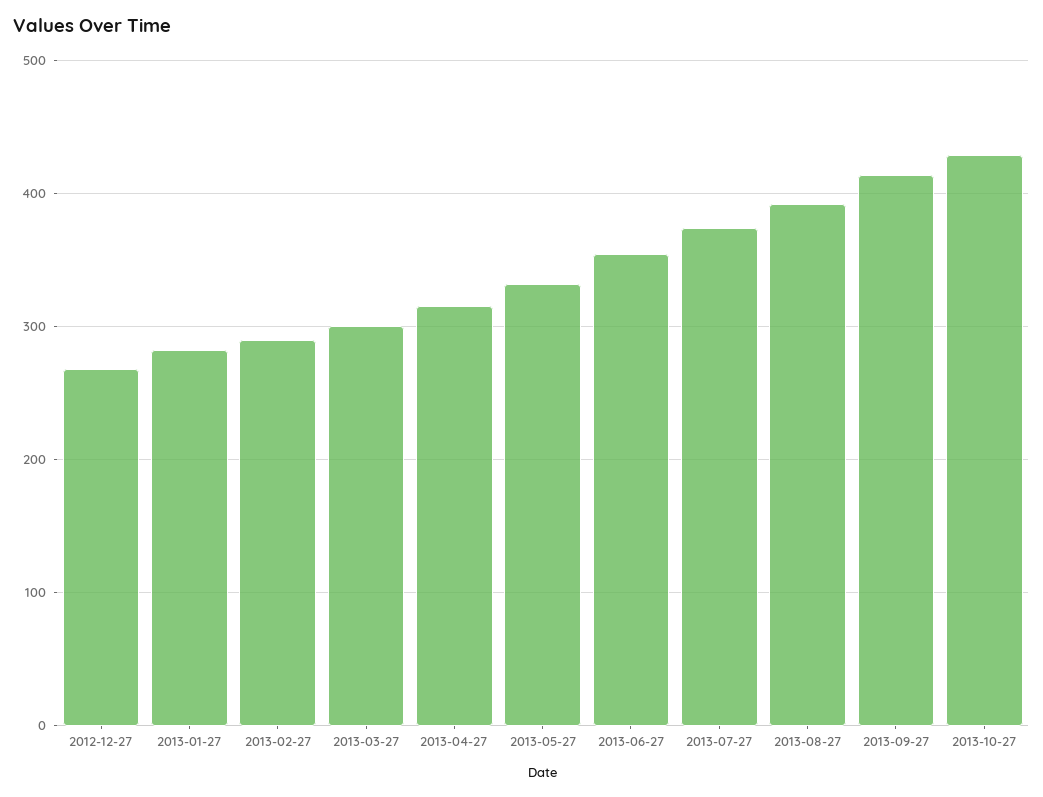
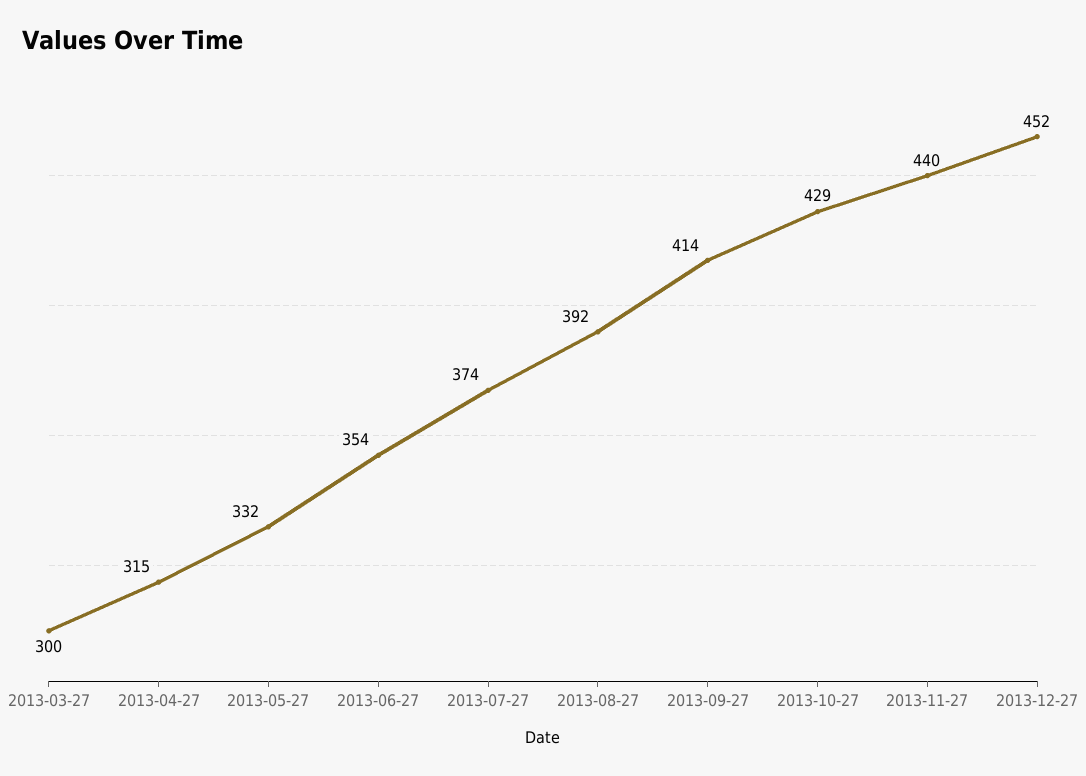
2012-12-27: 270 -> none
2013-01-27: 280 -> none
2013-02-27: 290 -> none
2013-11-27: none -> 440
2013-12-27: none -> 452

